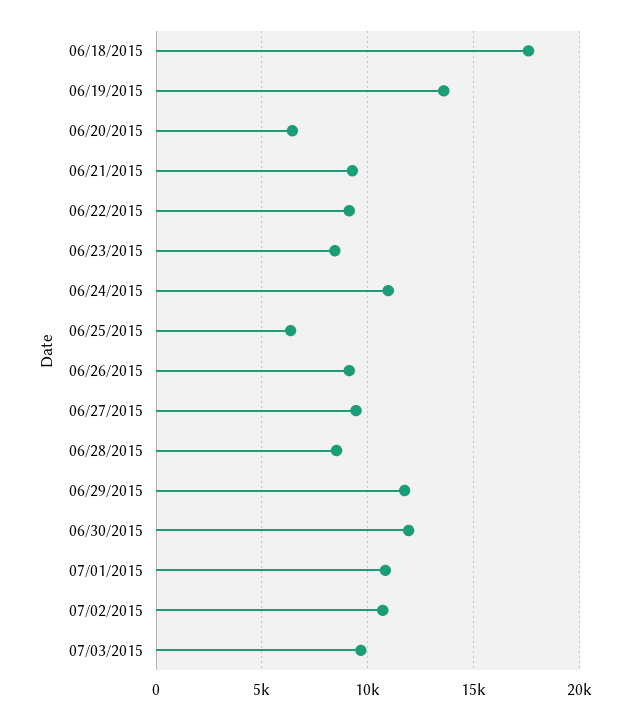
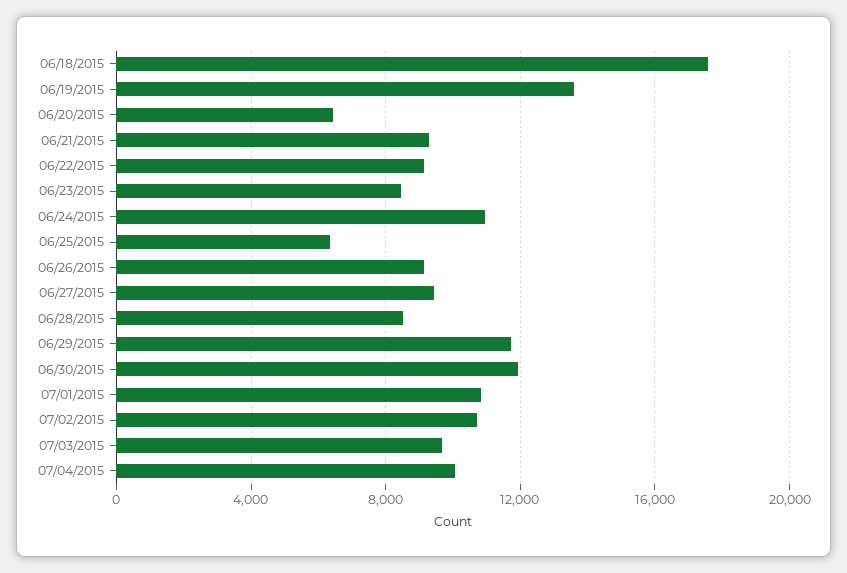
07/04/2015: none -> 10000

